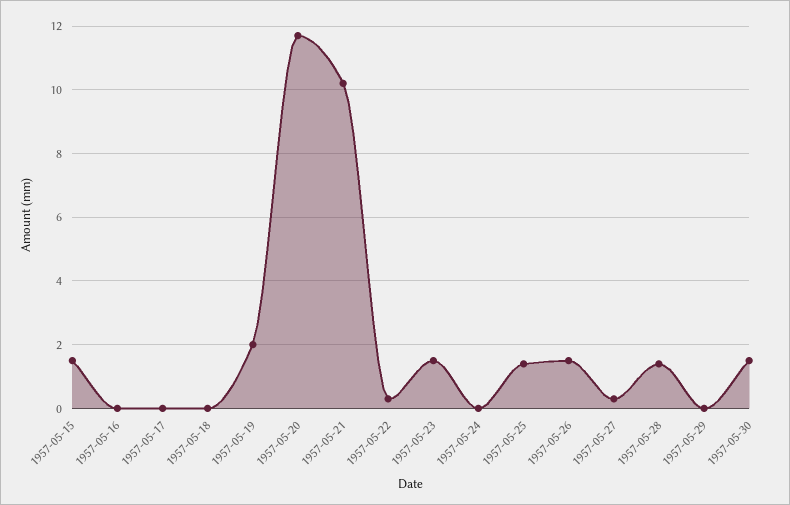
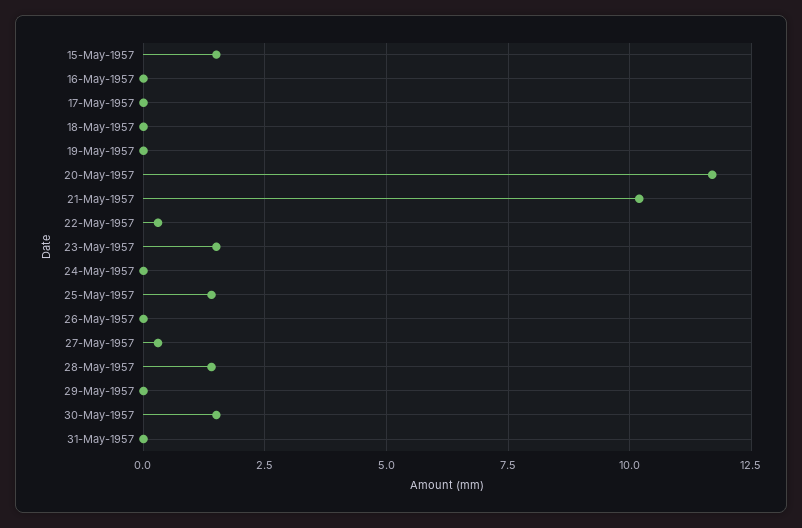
1957-05-19: 2 -> 0
1957-05-26: 1.5 -> 0
31-May-1957: none -> 0

